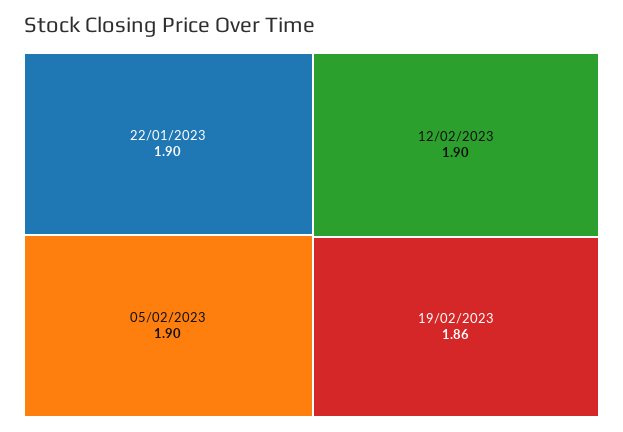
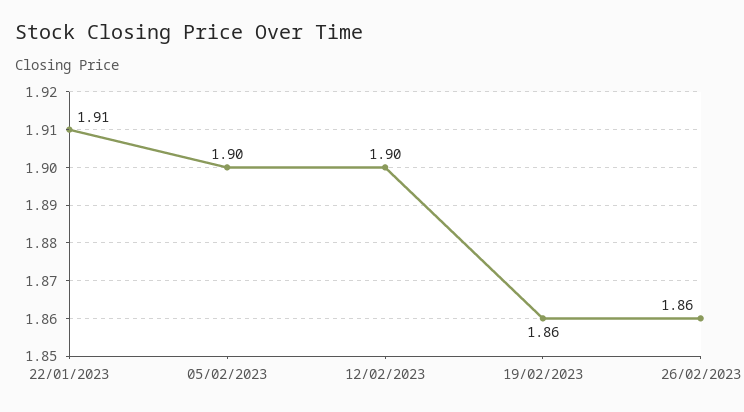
22/01/2023: 1.9 -> 1.91
26/02/2023: none -> 1.86

